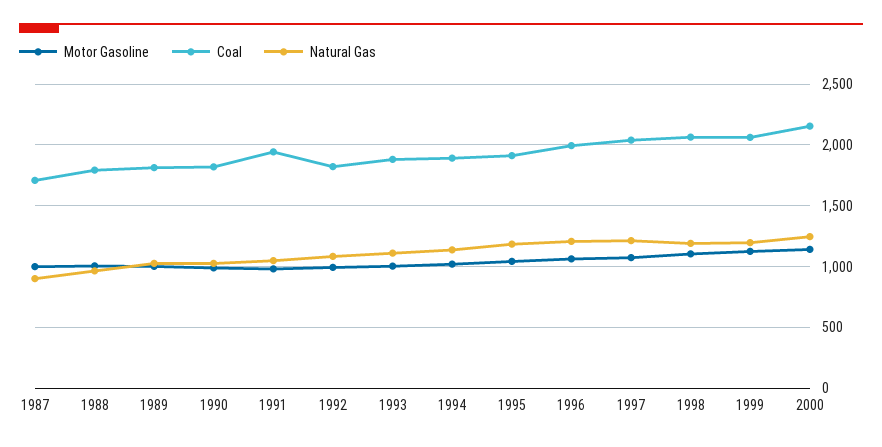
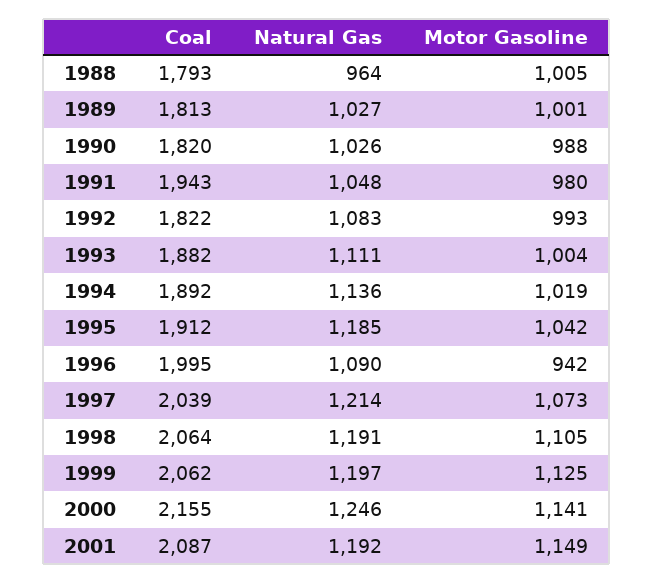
Motor Gasoline, 1987: 1000 -> none
Coal, 1987: 1700 -> none
Natural Gas, 1987: 900 -> none
Motor Gasoline, 1996: 1050 -> 942
Natural Gas, 1996: 1200 -> 1090
Coal, 2001: none -> 2087
Natural Gas, 2001: none -> 1192
Motor Gasoline, 2001: none -> 1149

